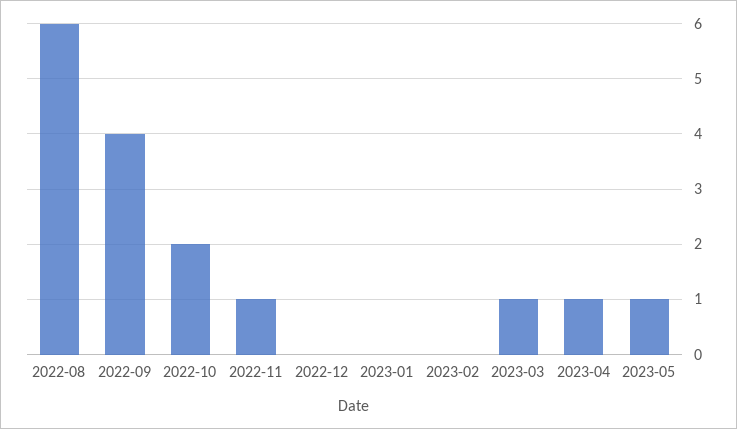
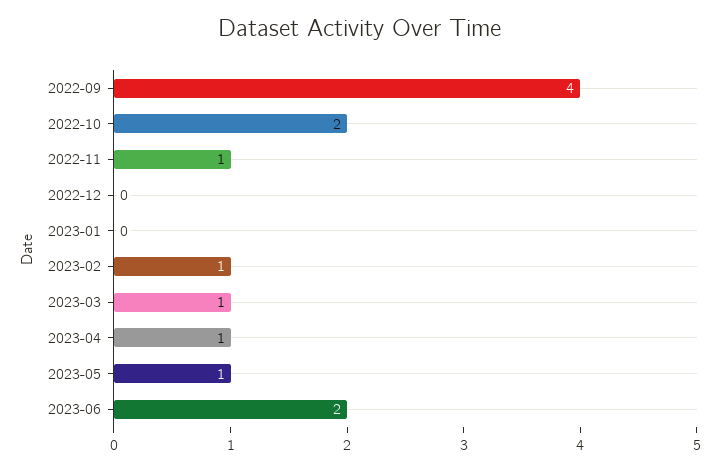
2022-08: 6 -> none
2023-02: 0 -> 1
2023-06: none -> 2

